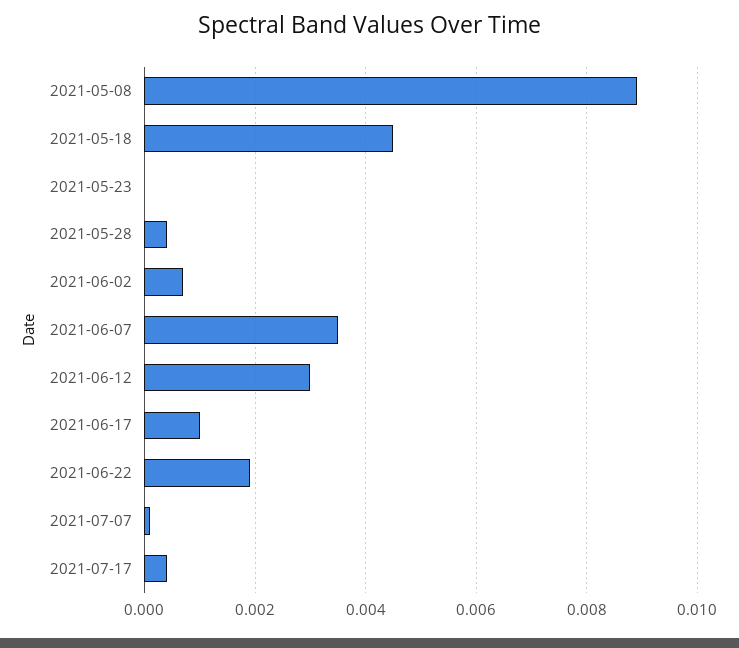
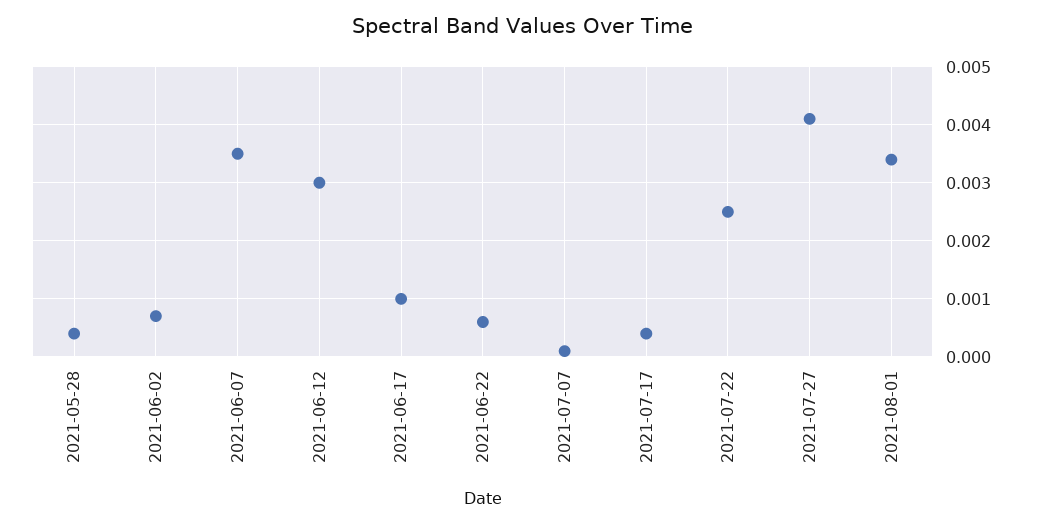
2021-05-08: 0.009 -> none
2021-05-18: 0.0045 -> none
2021-05-23: 0 -> none
2021-06-22: 0.002 -> 0.0005
2021-07-22: none -> 0.0025
2021-07-27: none -> 0.004
2021-08-01: none -> 0.0035

